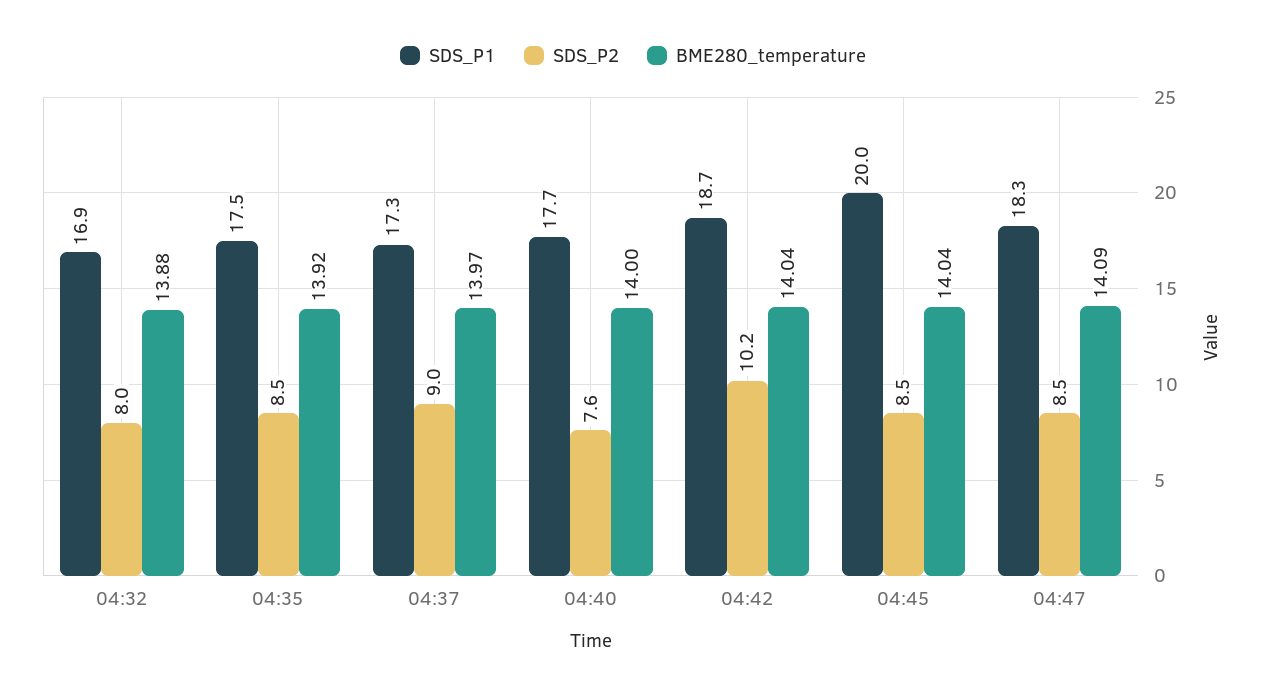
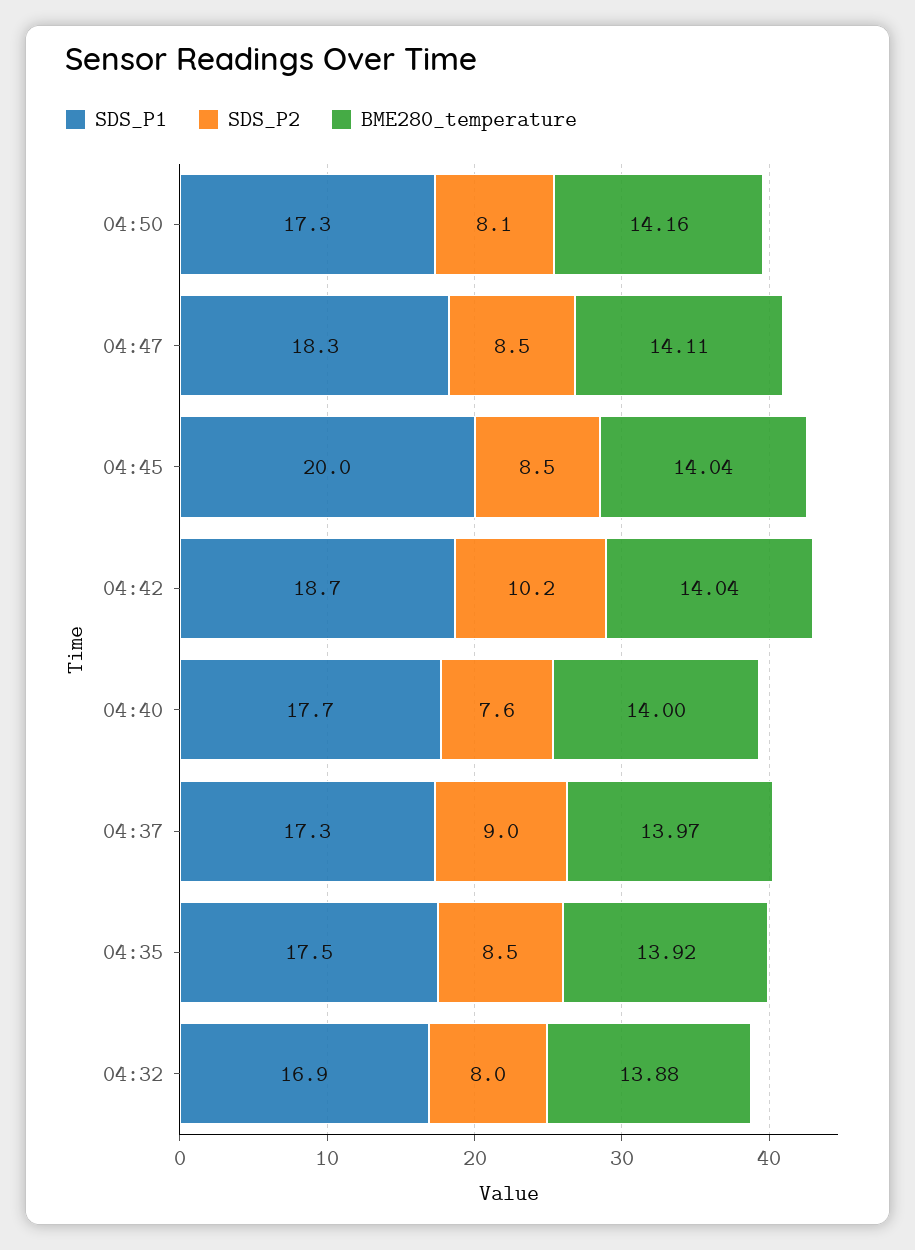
BME280_temperature, 04:47: 14.09 -> 14.11
SDS_P1, 04:50: none -> 17.3
SDS_P2, 04:50: none -> 8.1
BME280_temperature, 04:50: none -> 14.16

